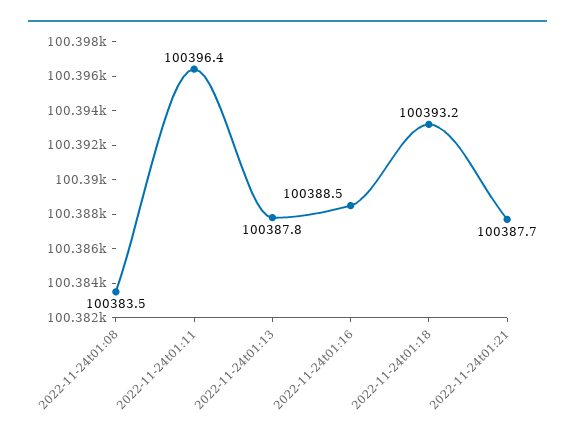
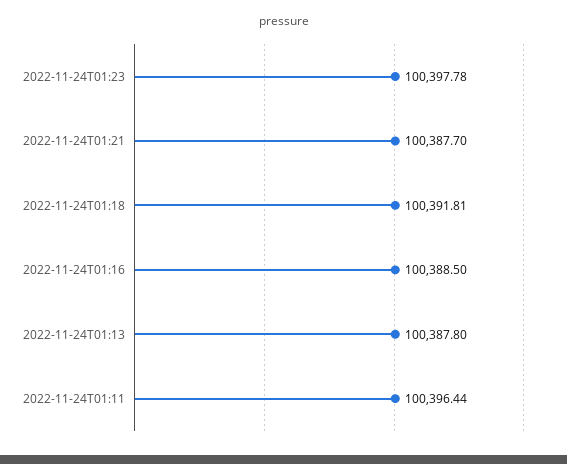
2022-11-24t01:08: 100383.5 -> none
2022-11-24t01:18: 100393.2 -> 100391.81
2022-11-24T01:23: none -> 100397.78

